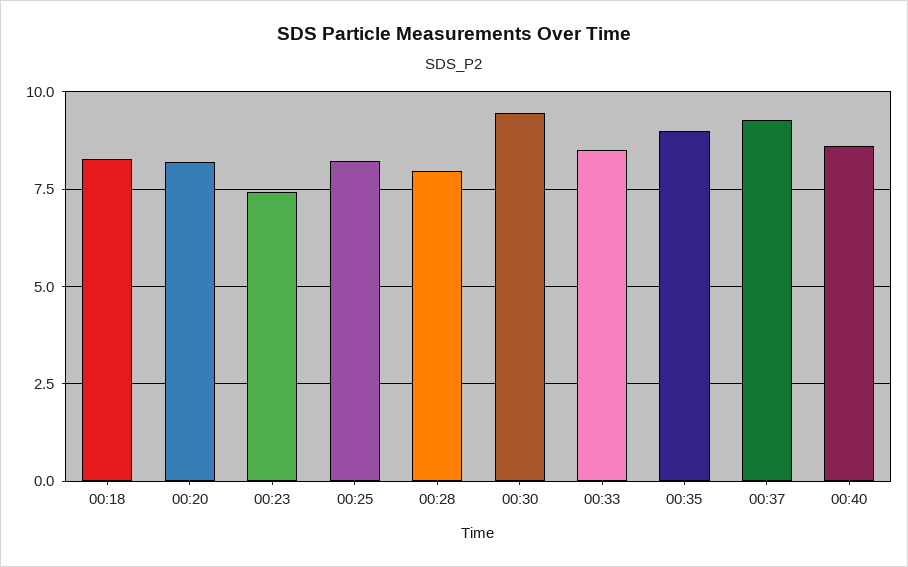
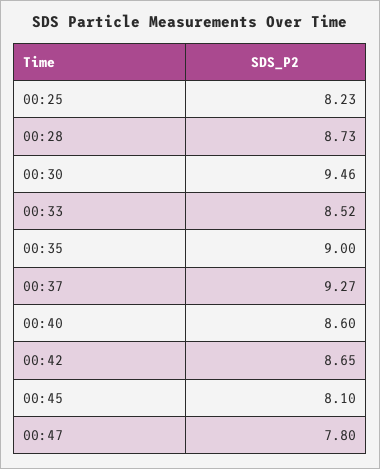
00:18: 8.25 -> none
00:20: 8.25 -> none
00:23: 7.5 -> none
00:28: 8 -> 8.73
00:42: none -> 8.65
00:45: none -> 8.1
00:47: none -> 7.8

